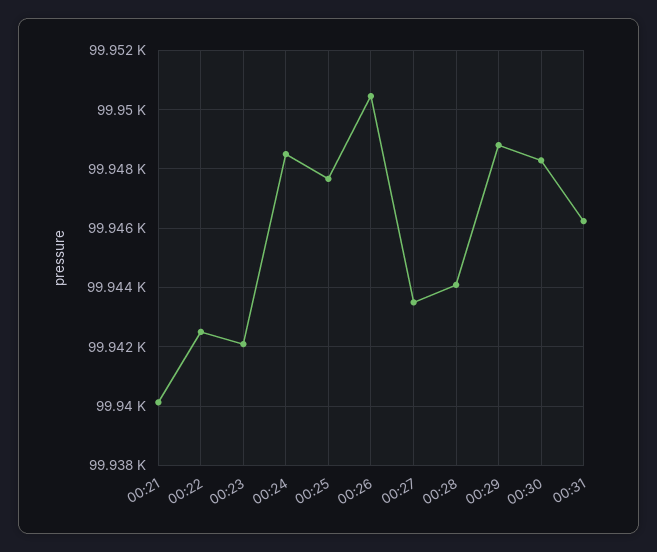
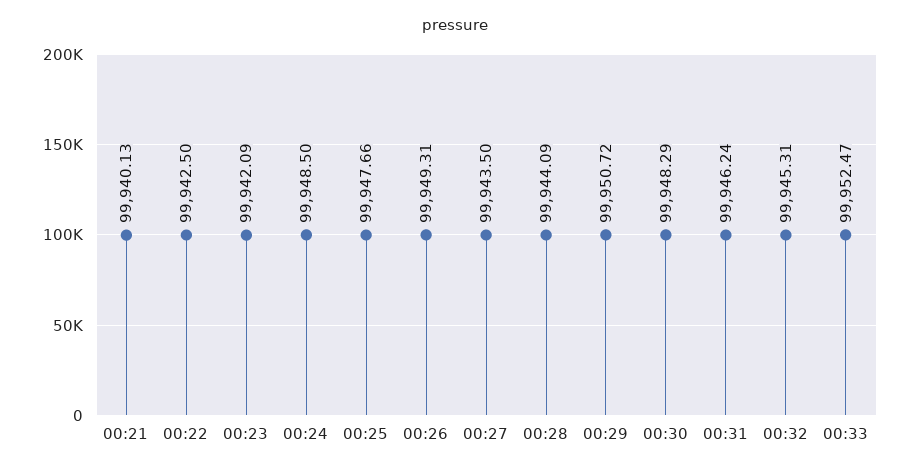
00:26: 99950.5 -> 99949.31
00:29: 99948.75 -> 99950.72
00:32: none -> 99945.31
00:33: none -> 99952.47

